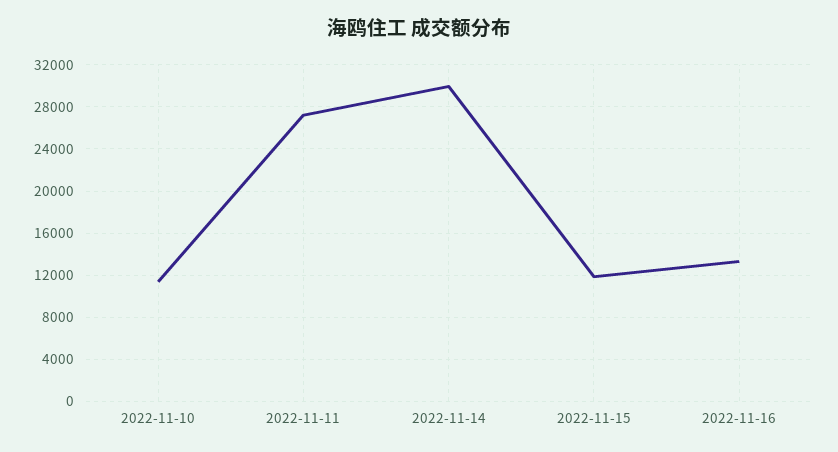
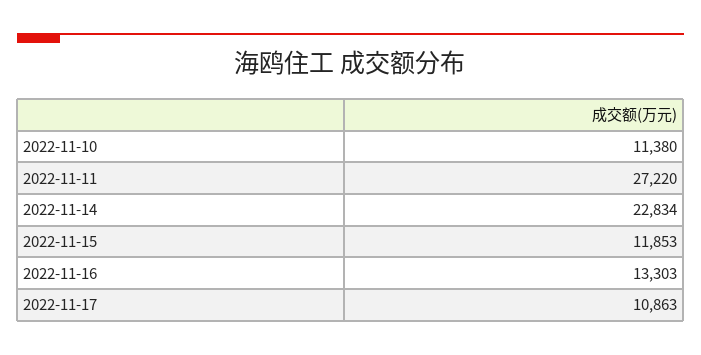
2022-11-14: 30000 -> 22834
2022-11-17: none -> 10863

